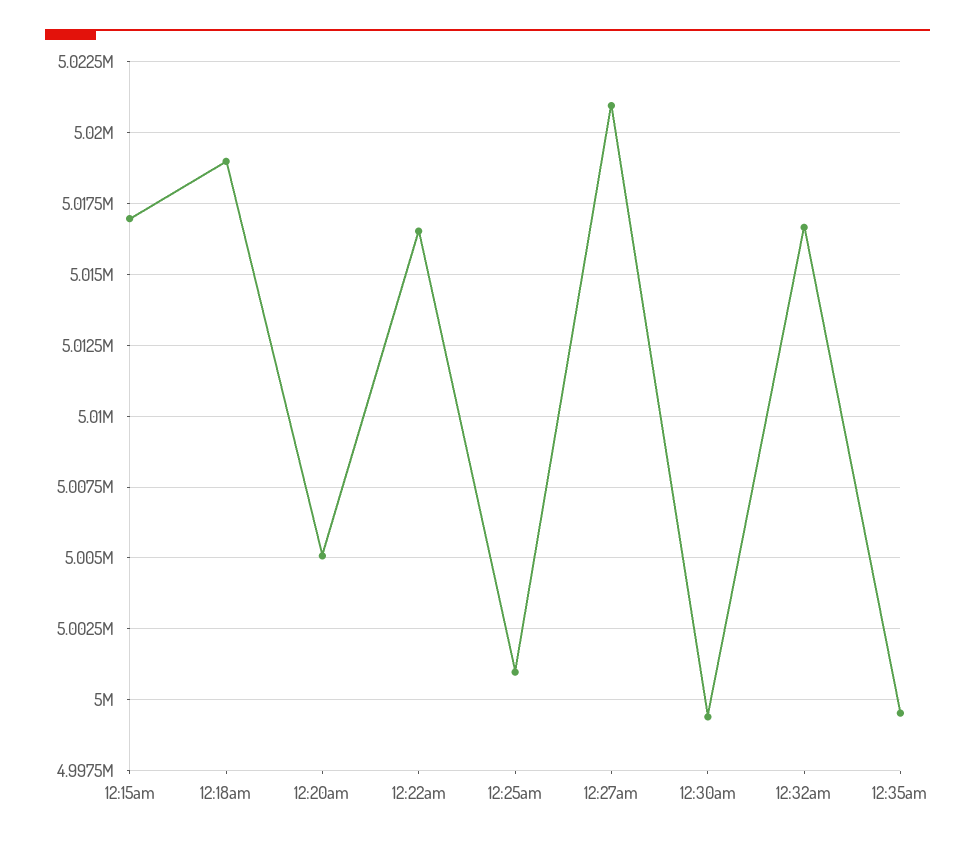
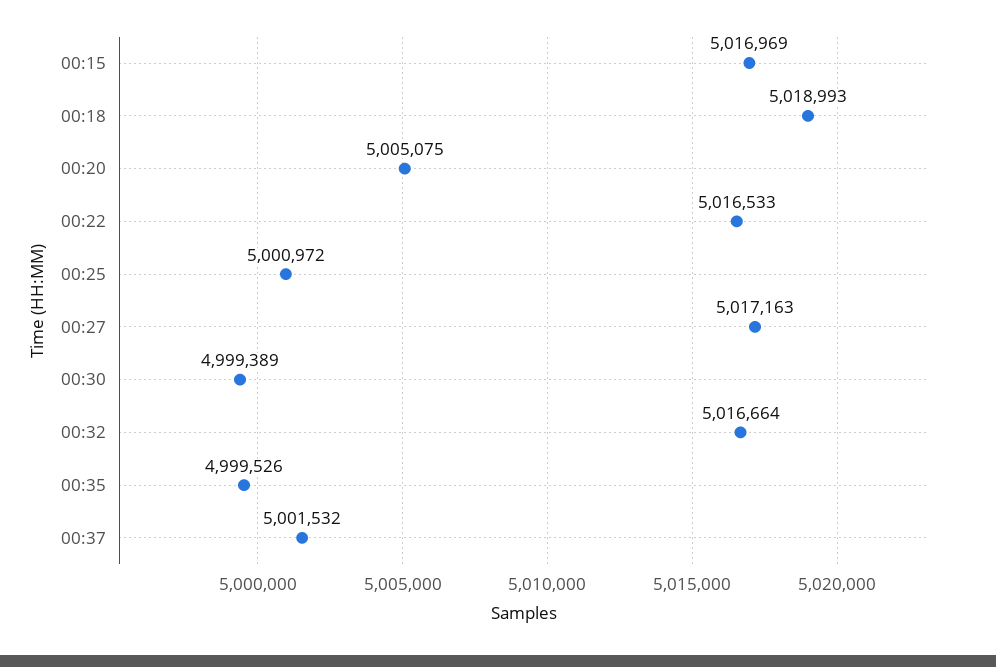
12:27am: 5021000 -> 5017163
00:37: none -> 5001532

